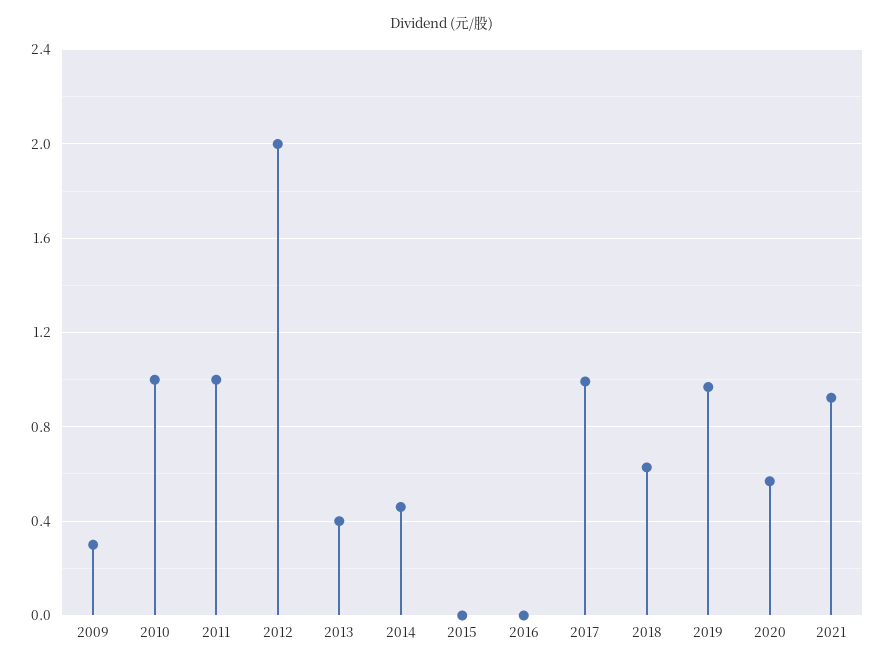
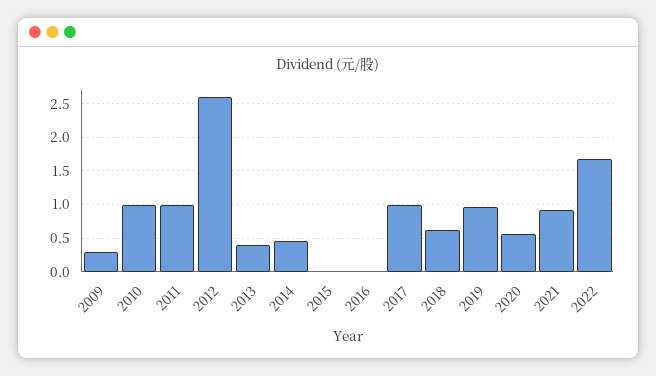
2012: 2 -> 2.6
2022: none -> 1.7

